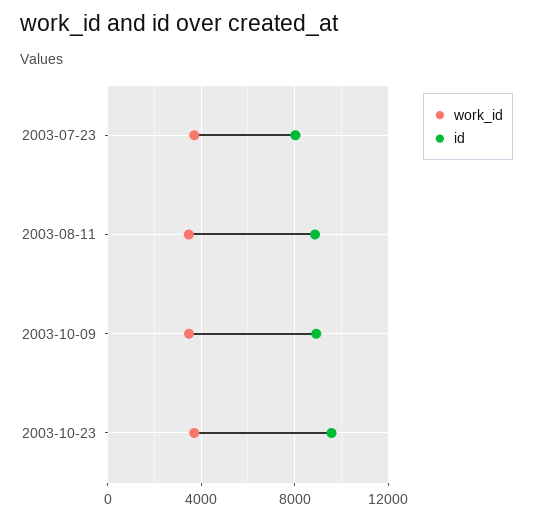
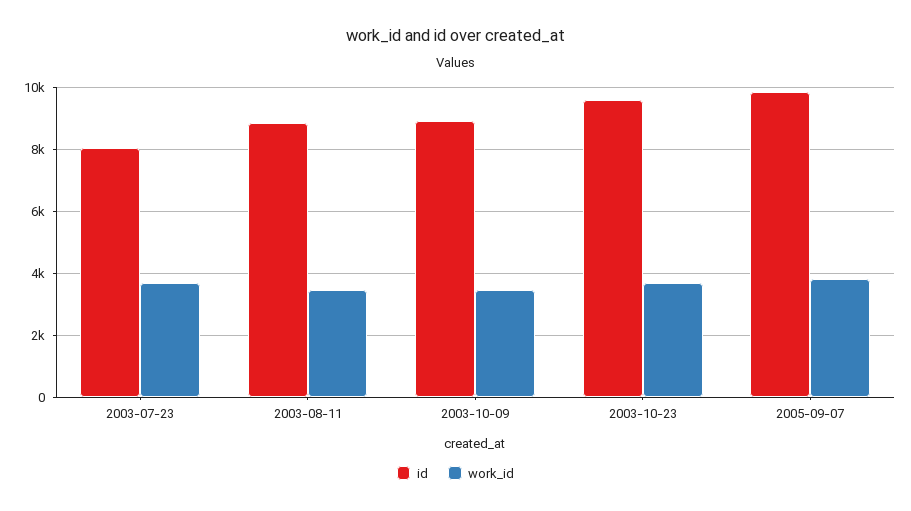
id, 2005-09-07: none -> 9800
work_id, 2005-09-07: none -> 3800

